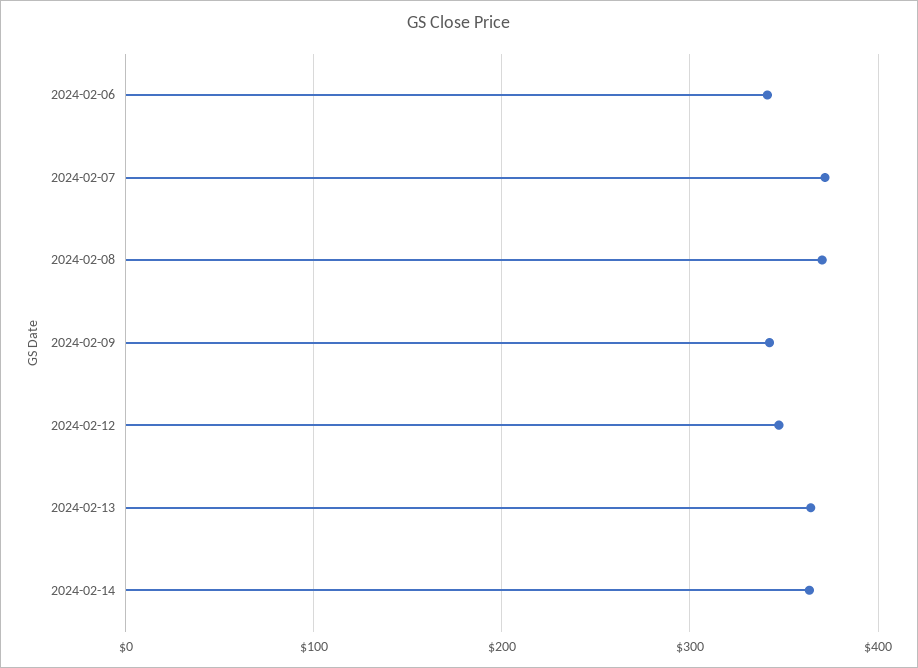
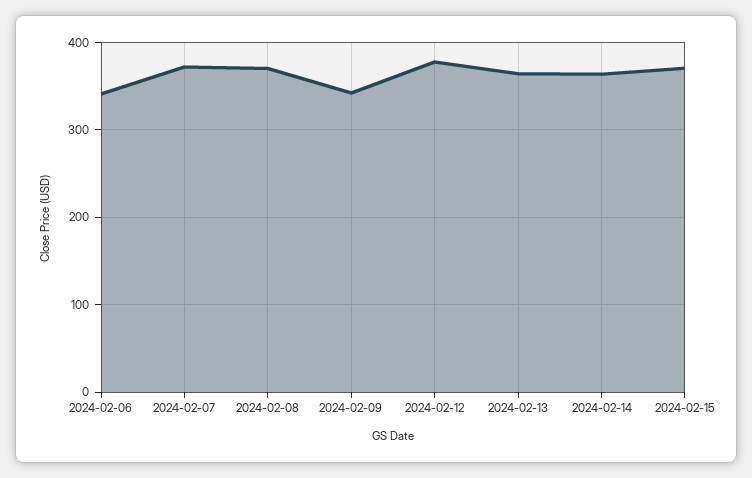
2024-02-12: 350 -> 380
2024-02-15: none -> 370

